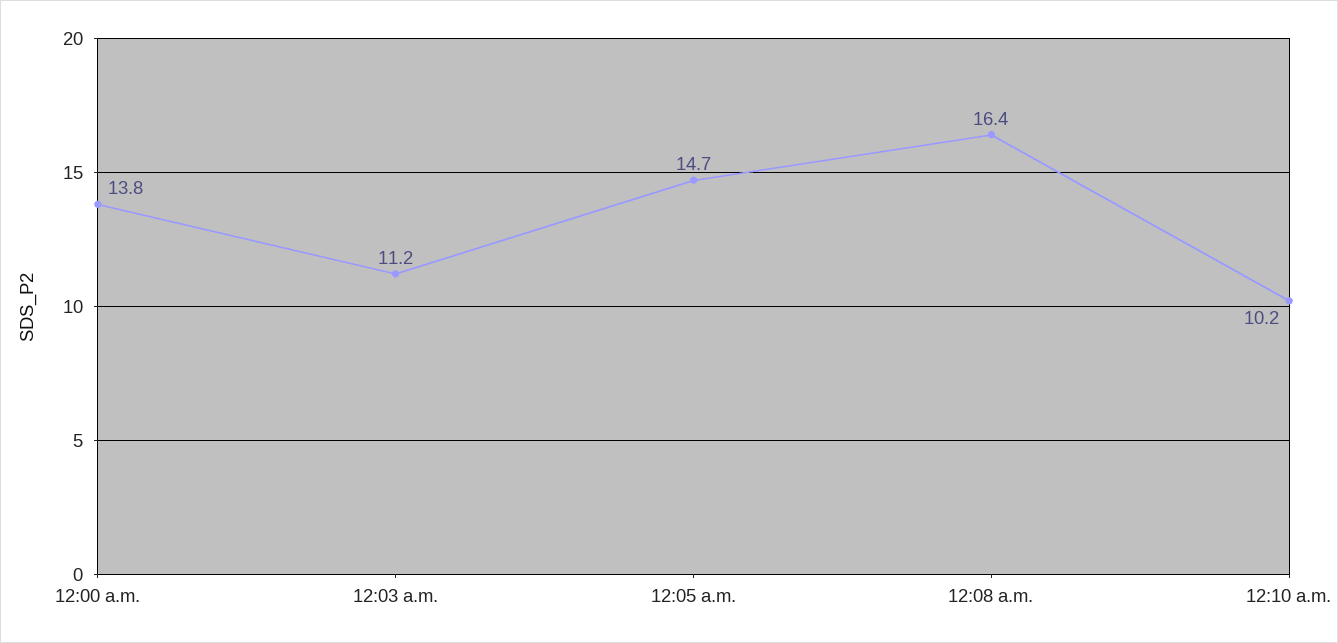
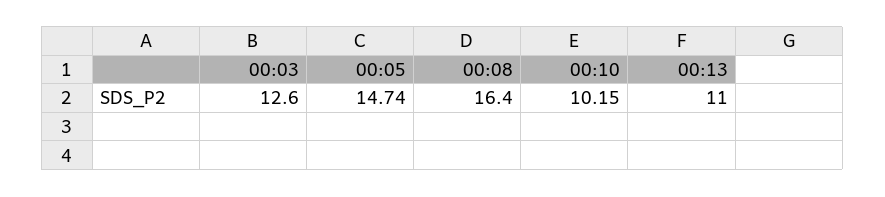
12:00 a.m.: 13.8 -> none
12:03 a.m.: 11.2 -> 12.6
00:13: none -> 11

